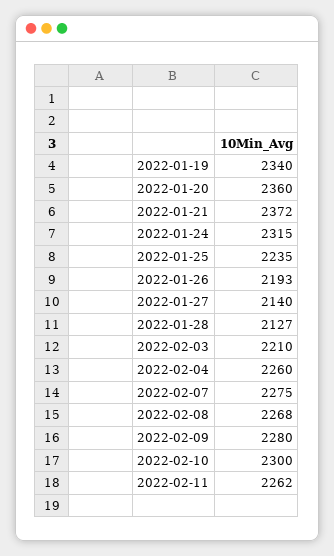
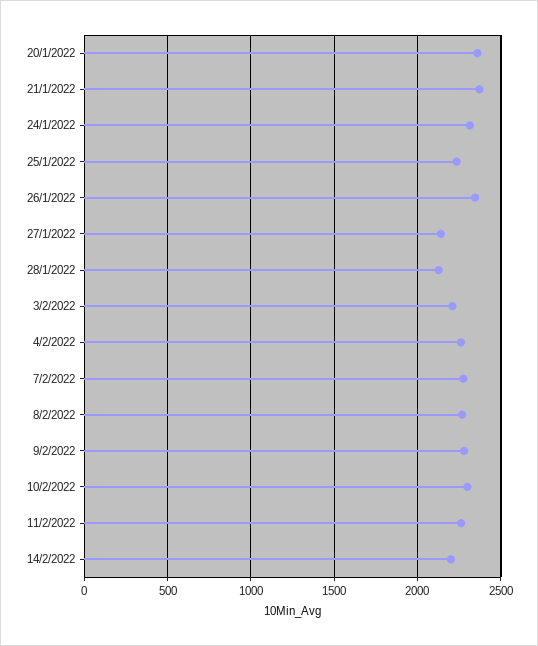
2022-01-19: 2340 -> none
2022-01-26: 2193 -> 2350
14/2/2022: none -> 2200

